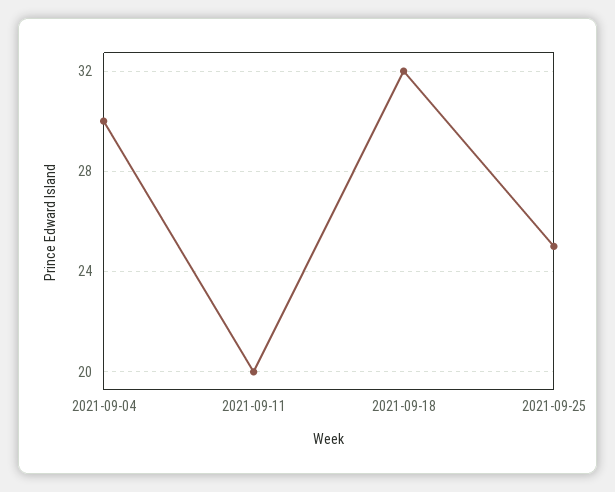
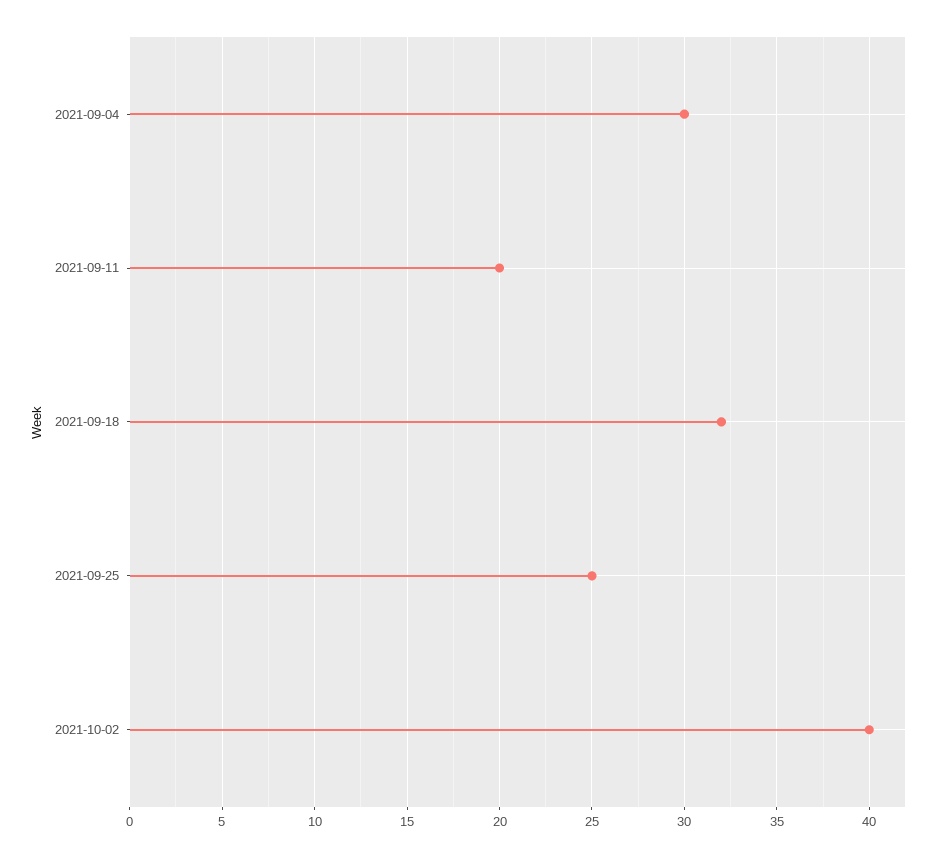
2021-10-02: none -> 40

